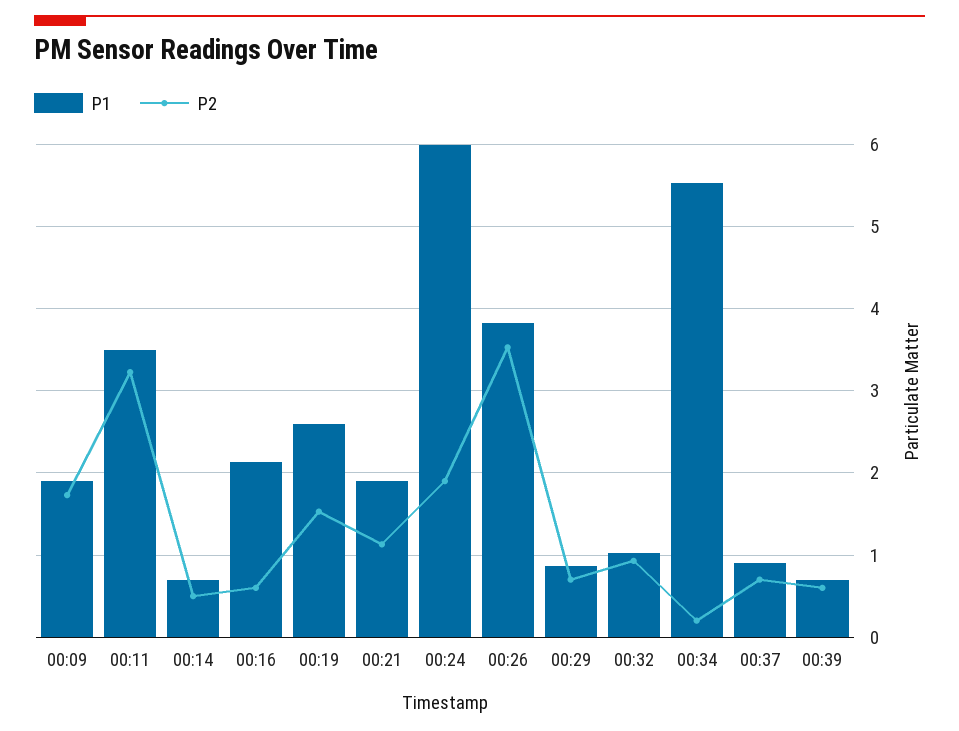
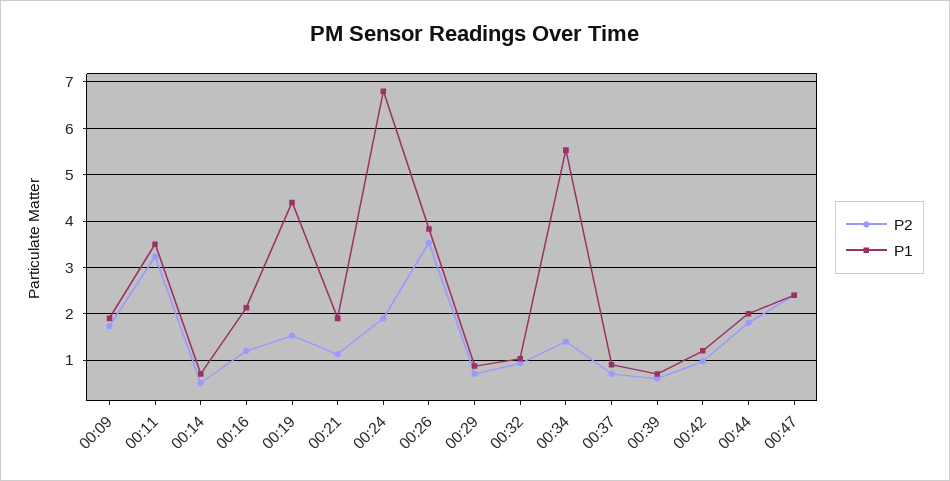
P2, 00:16: 0.6 -> 1.2
P1, 00:19: 2.6 -> 4.4
P1, 00:24: 6 -> 6.8
P2, 00:34: 0.2 -> 1.4
P2, 00:42: none -> 1
P1, 00:42: none -> 1.2
P2, 00:44: none -> 1.8
P1, 00:44: none -> 2
P2, 00:47: none -> 2.4
P1, 00:47: none -> 2.4

